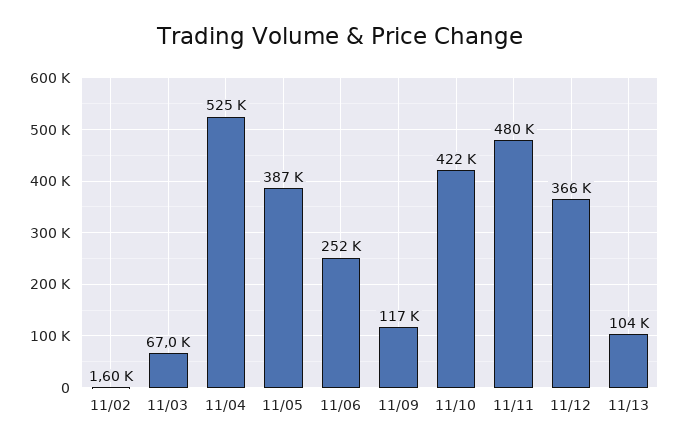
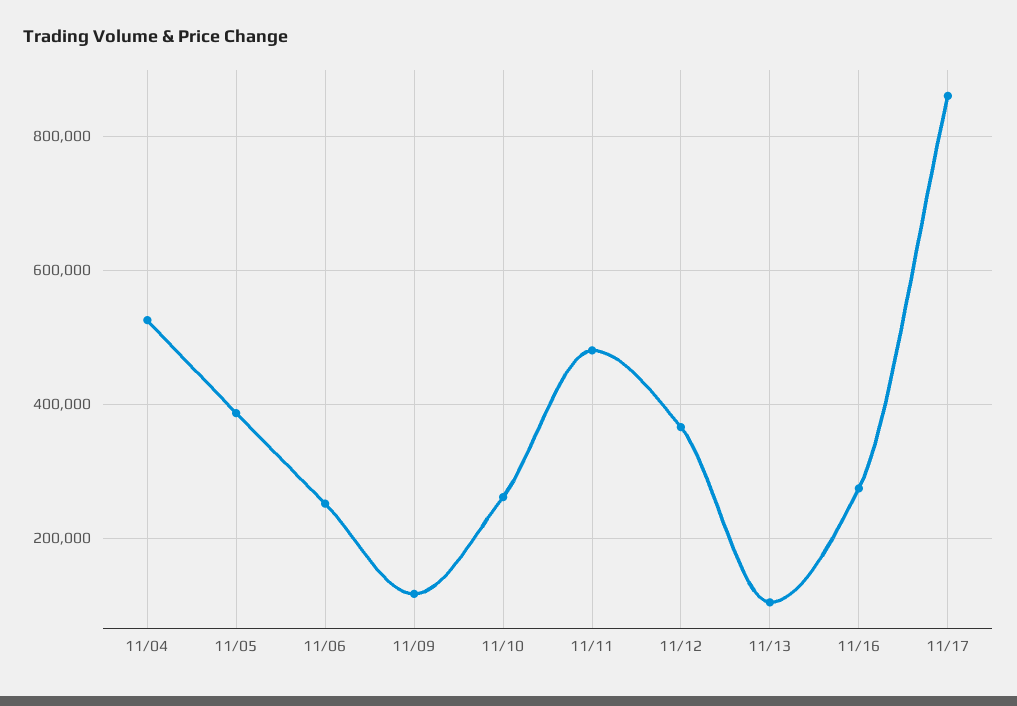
11/02: 1600 -> none
11/03: 67000 -> none
11/10: 422000 -> 260000
11/16: none -> 280000
11/17: none -> 860000

